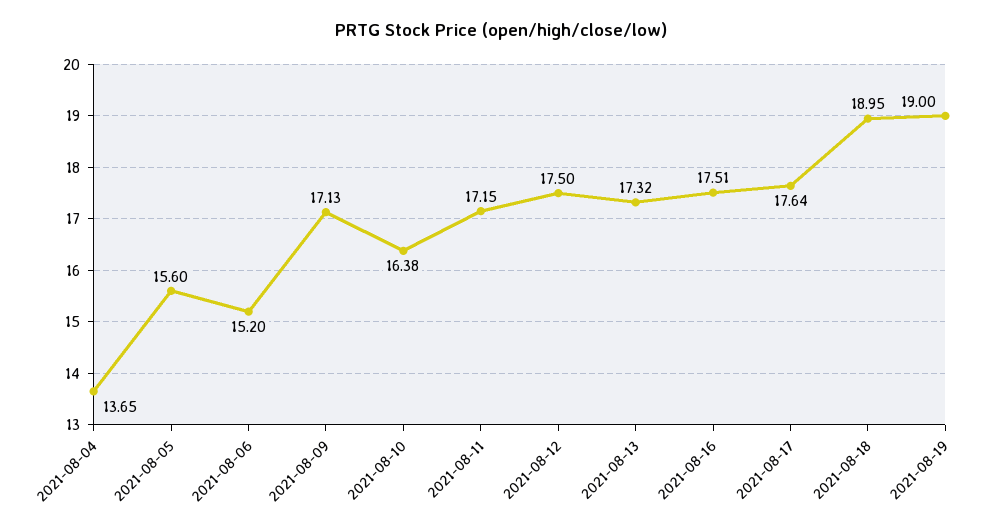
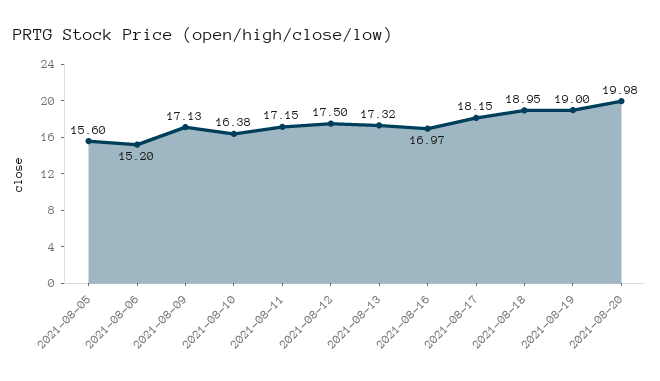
2021-08-04: 13.65 -> none
2021-08-16: 17.51 -> 16.97
2021-08-17: 17.64 -> 18.15
2021-08-20: none -> 19.98

